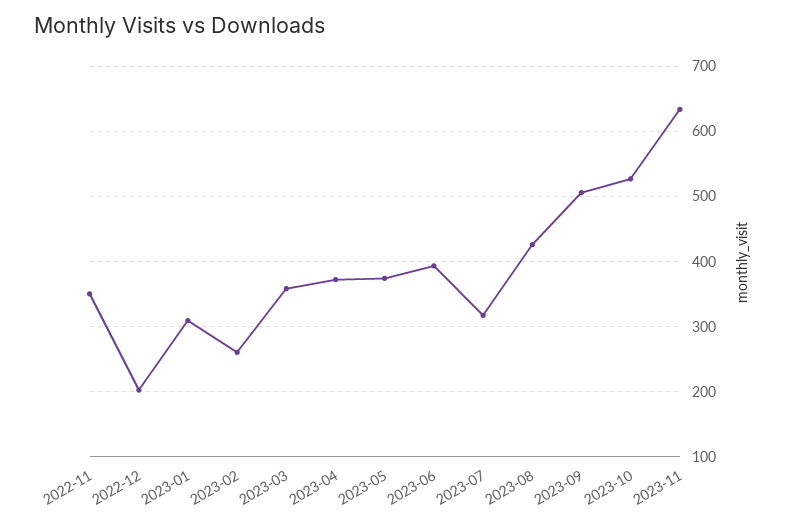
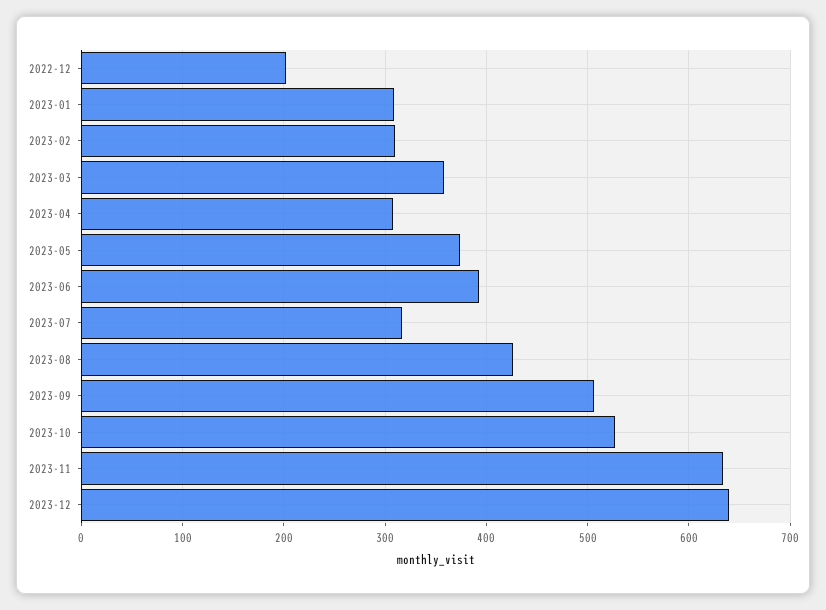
2022-11: 350 -> none
2023-02: 260 -> 310
2023-04: 370 -> 310
2023-12: none -> 640

